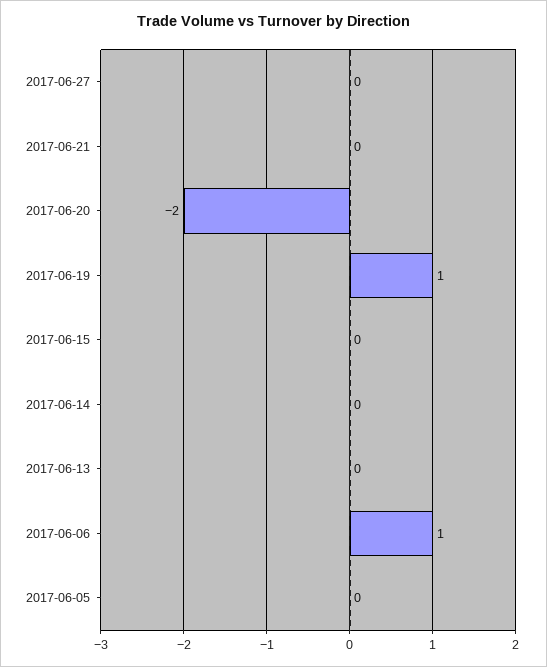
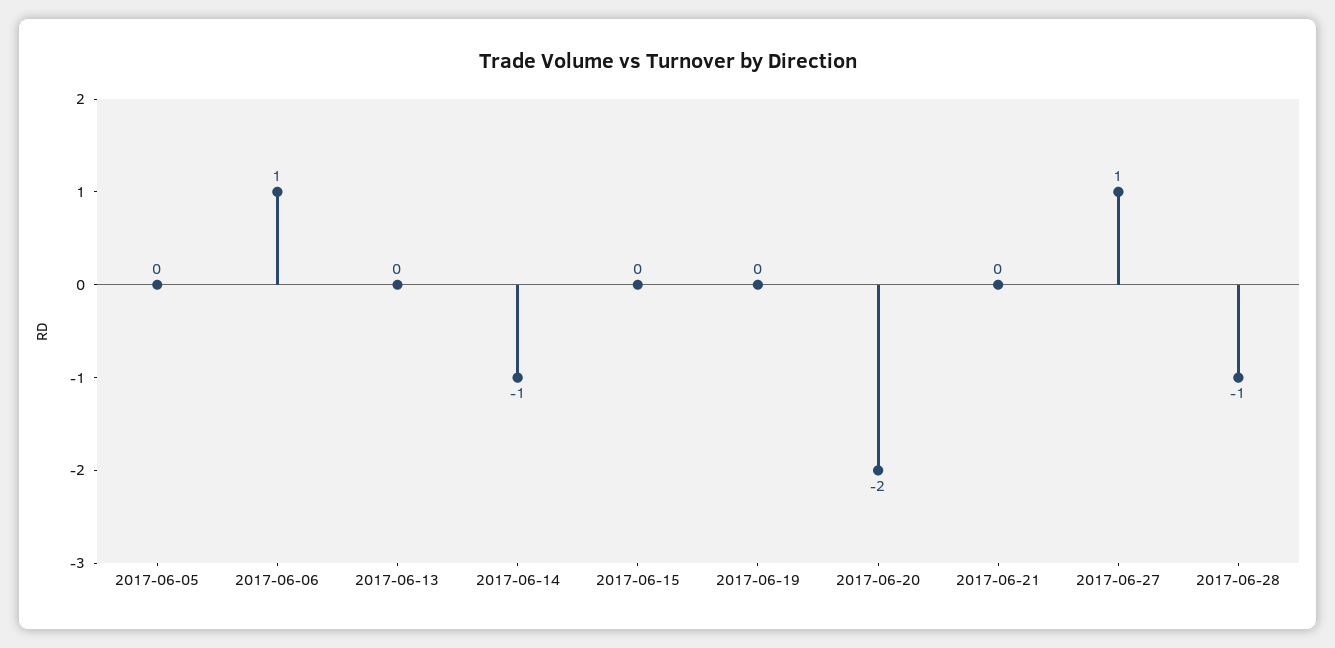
2017-06-27: 0 -> 1
2017-06-19: 1 -> 0
2017-06-14: 0 -> -1
2017-06-28: none -> -1

